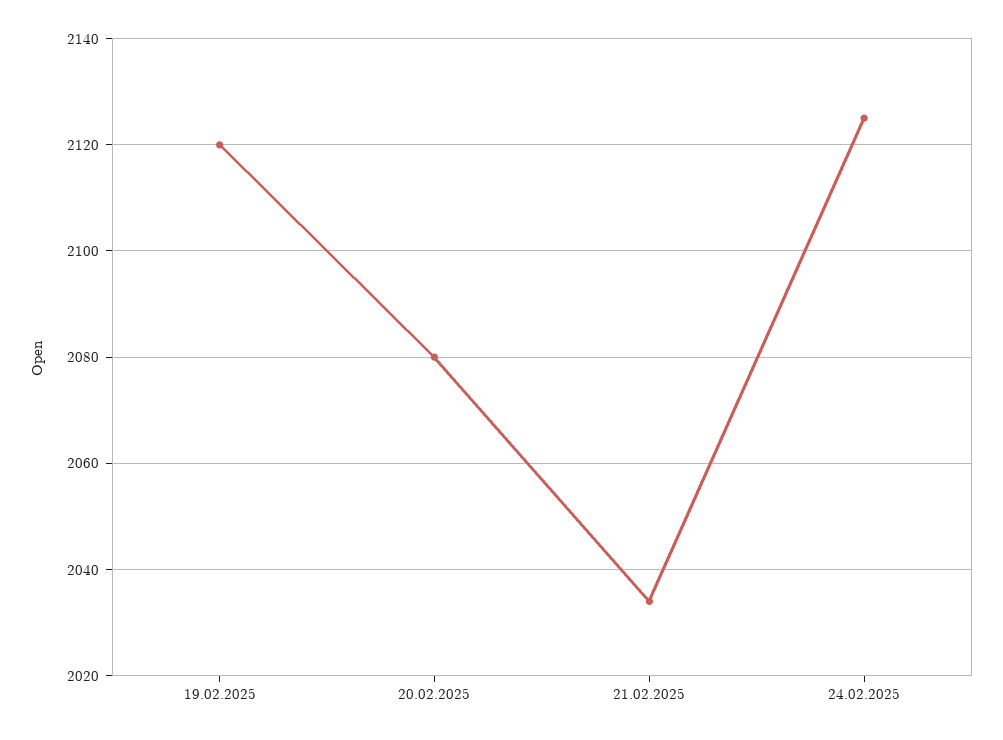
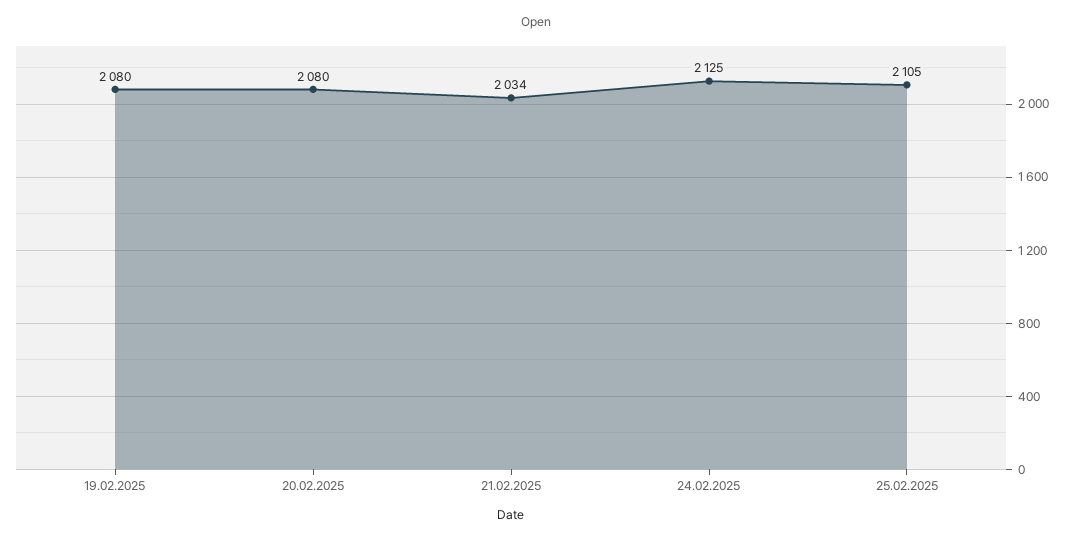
19.02.2025: 2120 -> 2080
25.02.2025: none -> 2105

